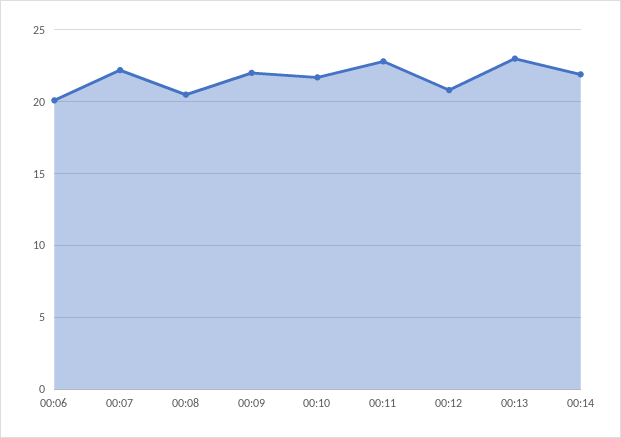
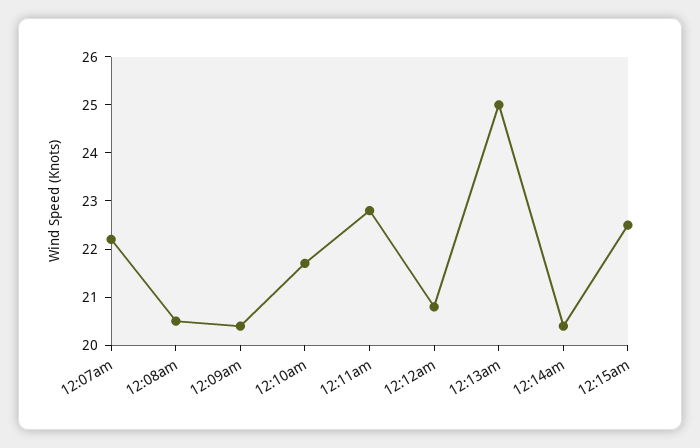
00:06: 20 -> none
00:09: 22 -> 20.5
00:13: 23 -> 25
00:14: 22 -> 20.5
12:15am: none -> 22.5

